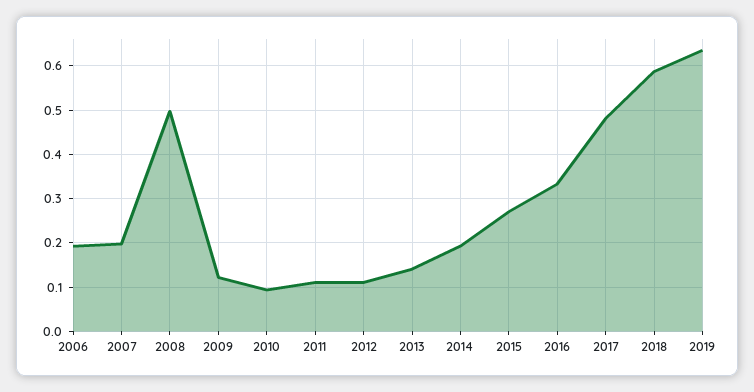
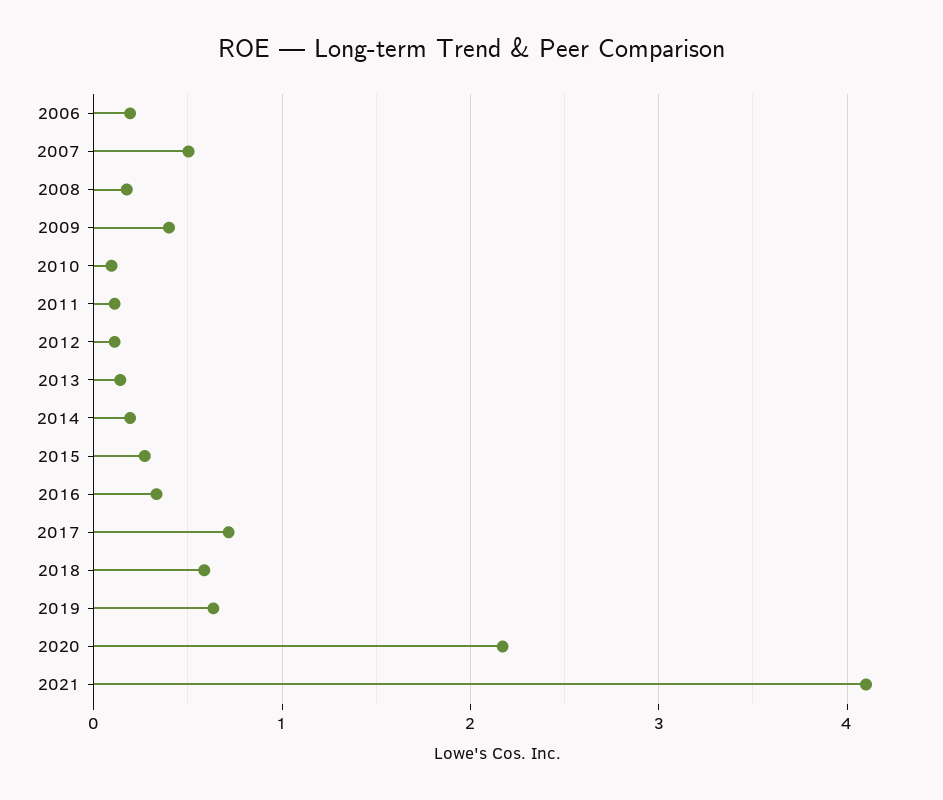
2007: 0.2 -> 0.5
2008: 0.5 -> 0.2
2009: 0.12 -> 0.4
2017: 0.48 -> 0.7
2020: none -> 2.2
2021: none -> 4.1

